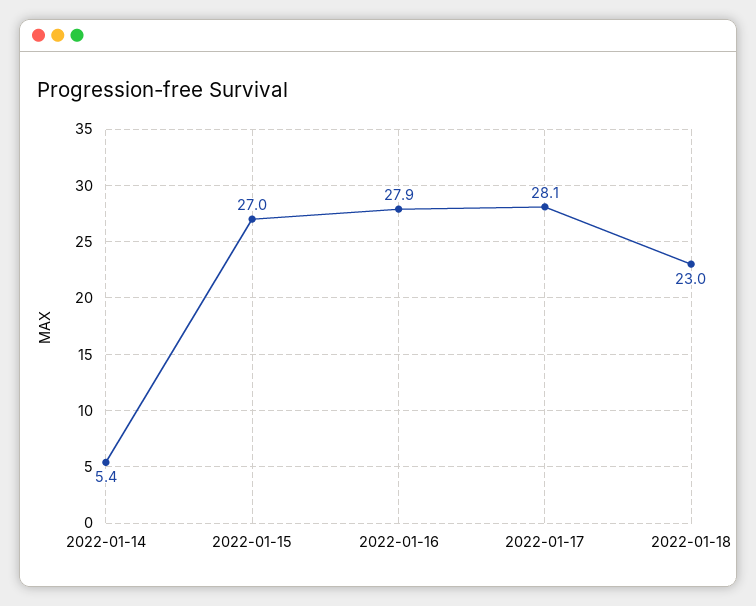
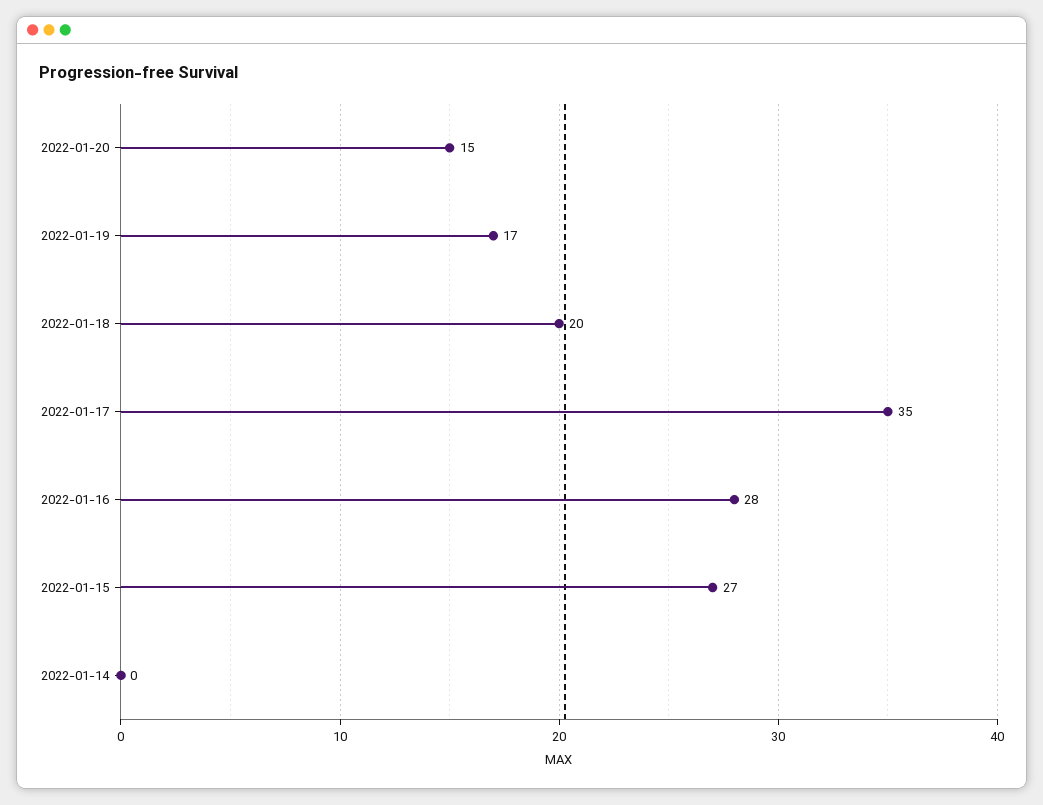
2022-01-14: 5.4 -> 0
2022-01-17: 28.1 -> 35
2022-01-18: 23 -> 20
2022-01-20: none -> 15
2022-01-19: none -> 17

